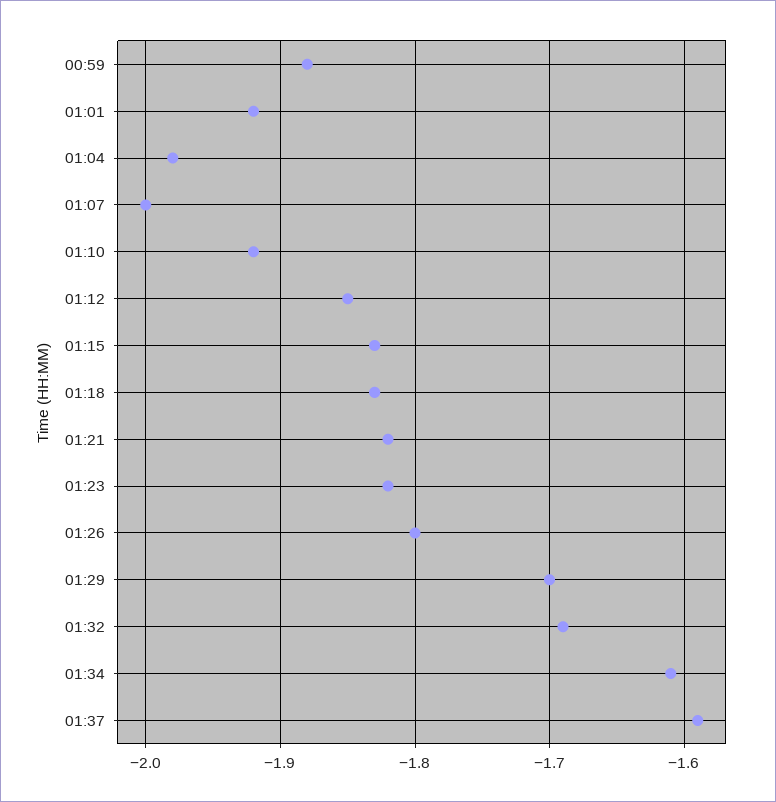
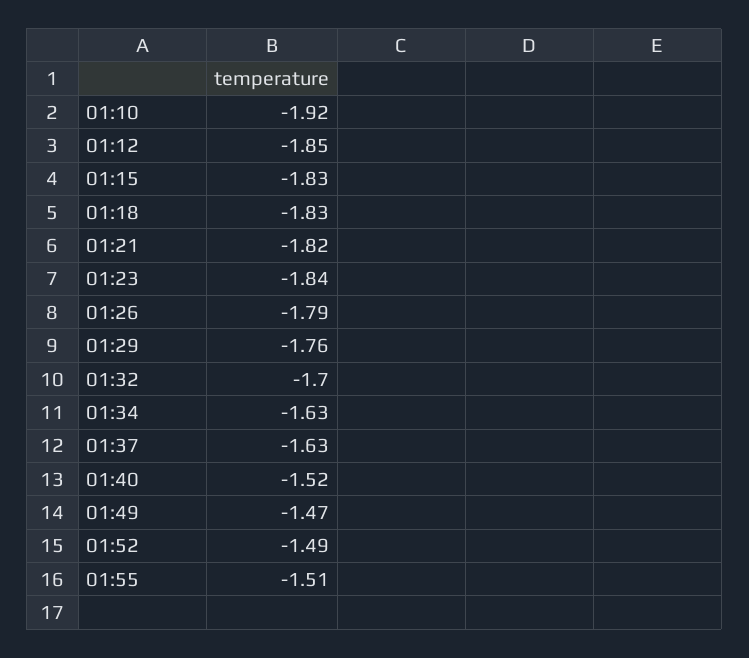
00:59: -1.88 -> none
01:01: -1.92 -> none
01:04: -1.98 -> none
01:07: -2 -> none
01:23: -1.82 -> -1.84
01:26: -1.8 -> -1.79
01:29: -1.7 -> -1.76
01:32: -1.69 -> -1.7
01:34: -1.61 -> -1.63
01:37: -1.59 -> -1.63
01:40: none -> -1.52
01:49: none -> -1.47
01:52: none -> -1.49
01:55: none -> -1.51

